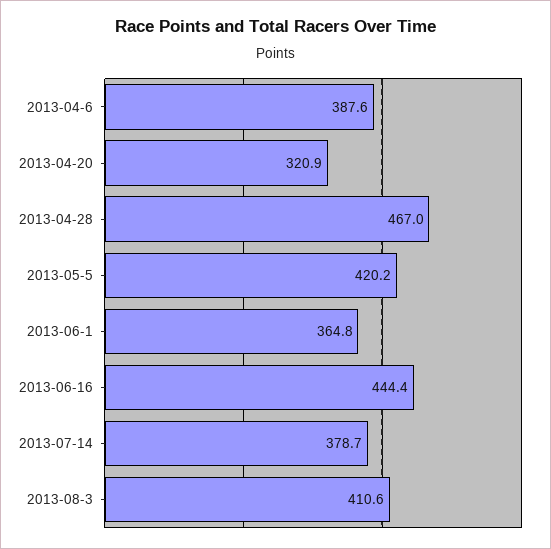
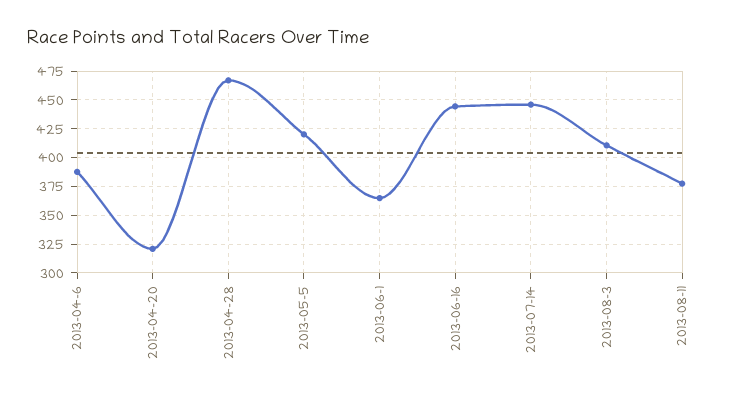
2013-07-14: 378.7 -> 450
2013-08-11: none -> 375

